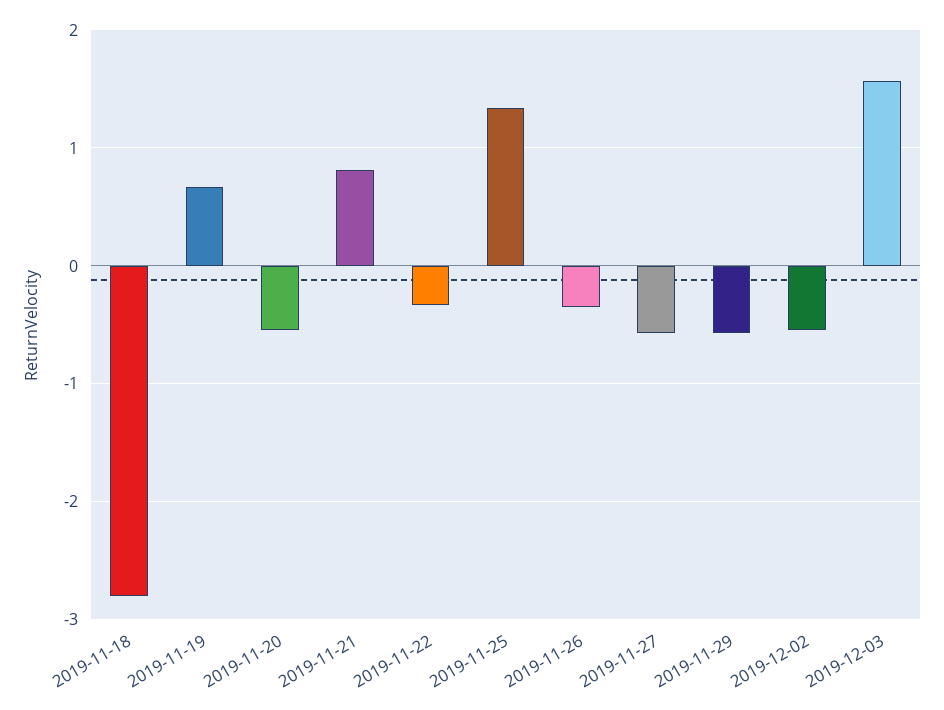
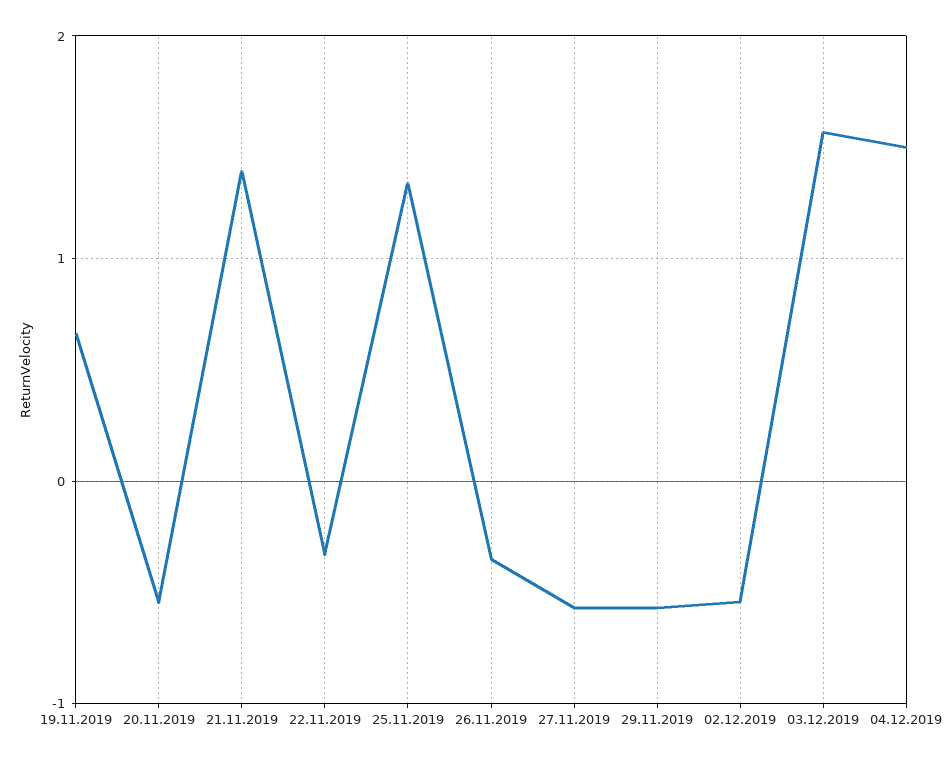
2019-11-18: -2.8 -> none
2019-11-21: 0.8 -> 1.4
04.12.2019: none -> 1.5

